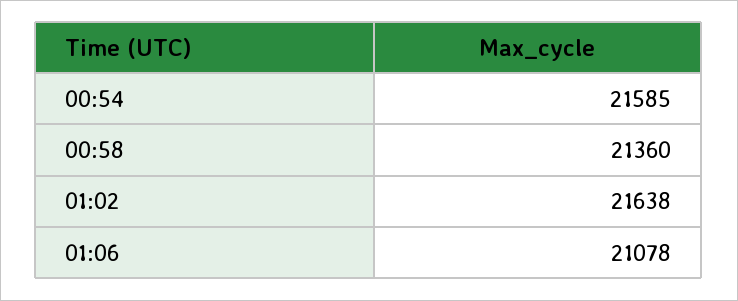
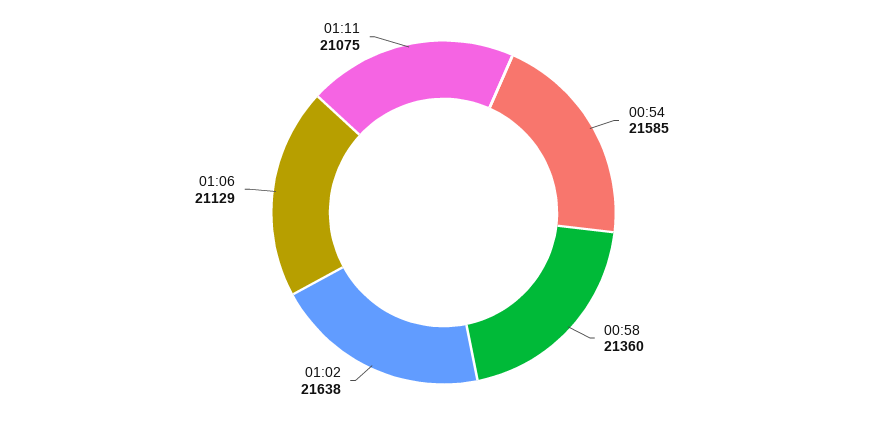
01:06: 21078 -> 21129
01:11: none -> 21075

